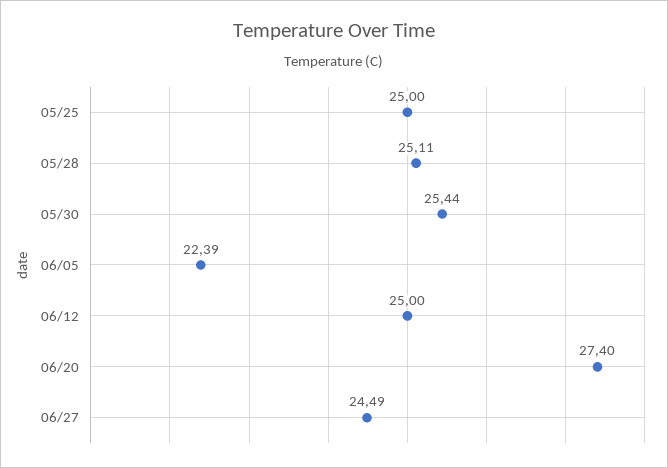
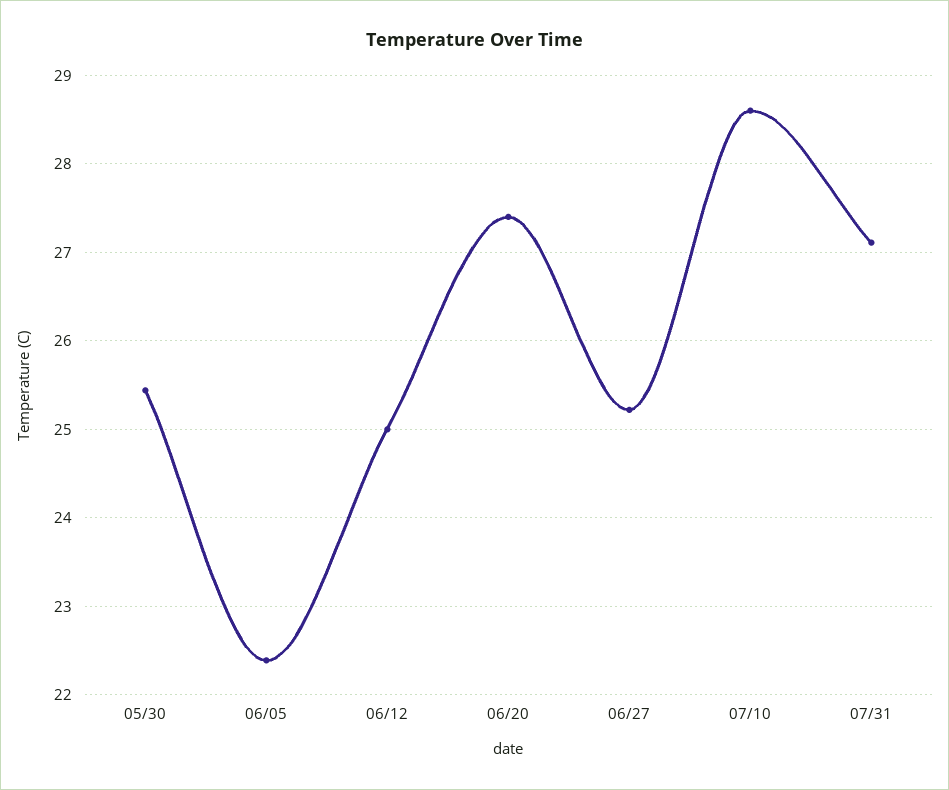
05/25: 25 -> none
05/28: 25.11 -> none
06/27: 24.49 -> 25.2
07/10: none -> 28.6
07/31: none -> 27.1

